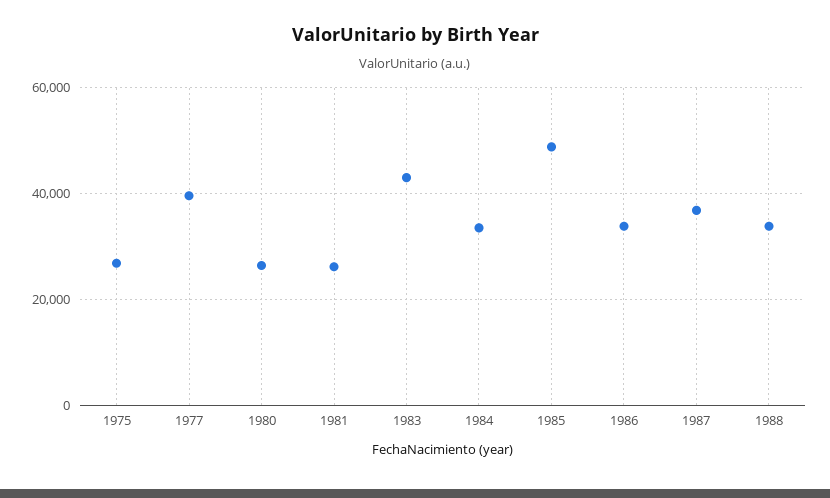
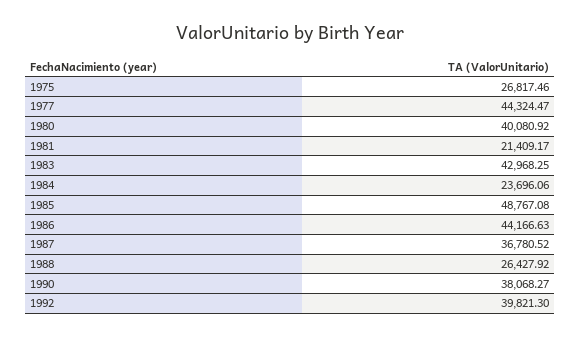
1977: 40000 -> 44324.47
1980: 26000 -> 40080.92
1981: 26000 -> 21409.17
1984: 34000 -> 23696.06
1986: 34000 -> 44166.63
1988: 34000 -> 26427.92
1990: none -> 38068.27
1992: none -> 39821.3

